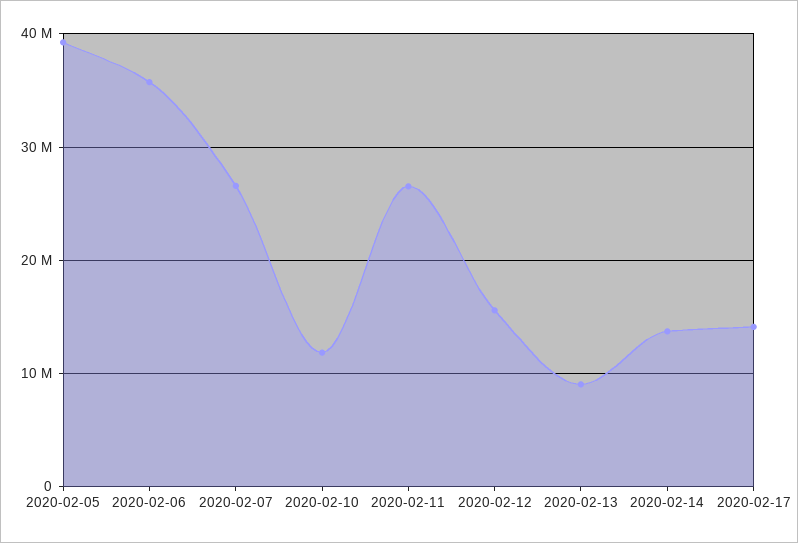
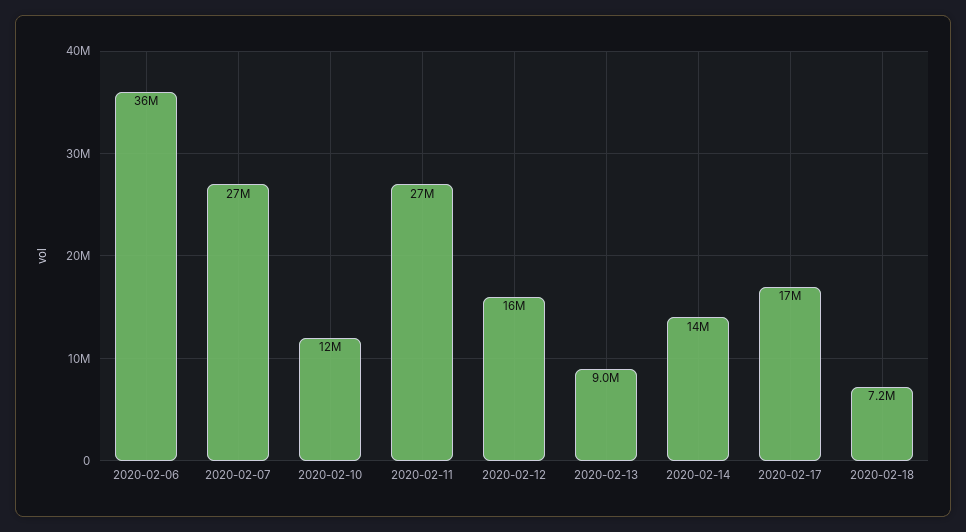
2020-02-05: 39000000 -> none
2020-02-17: 14000000 -> 17000000
2020-02-18: none -> 7200000

